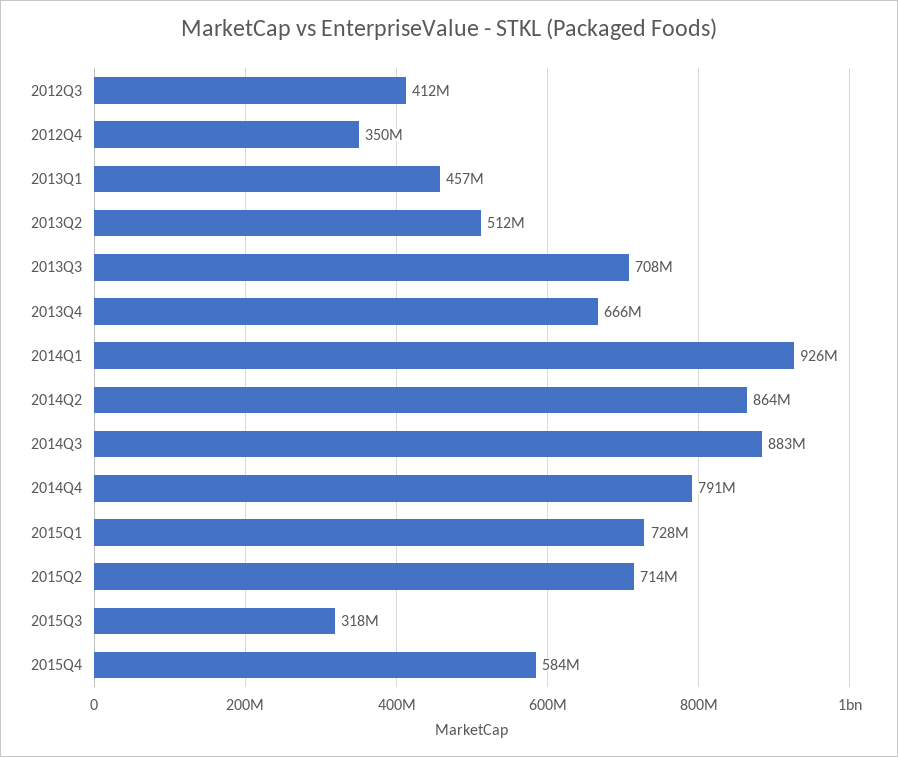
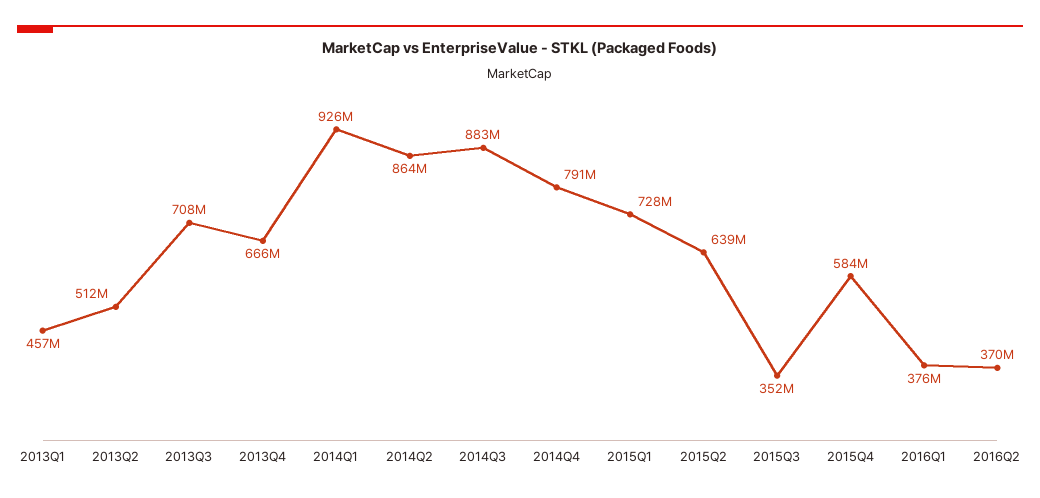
2012Q3: 412000000 -> none
2012Q4: 350000000 -> none
2015Q2: 714000000 -> 639000000
2015Q3: 318000000 -> 352000000
2016Q1: none -> 376000000
2016Q2: none -> 370000000

